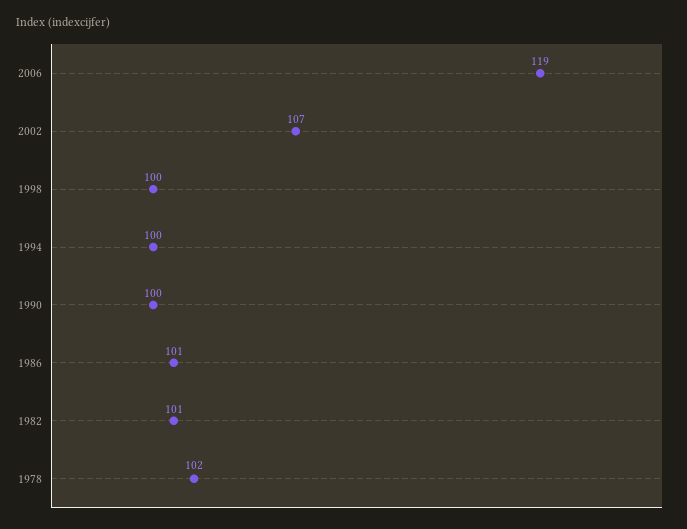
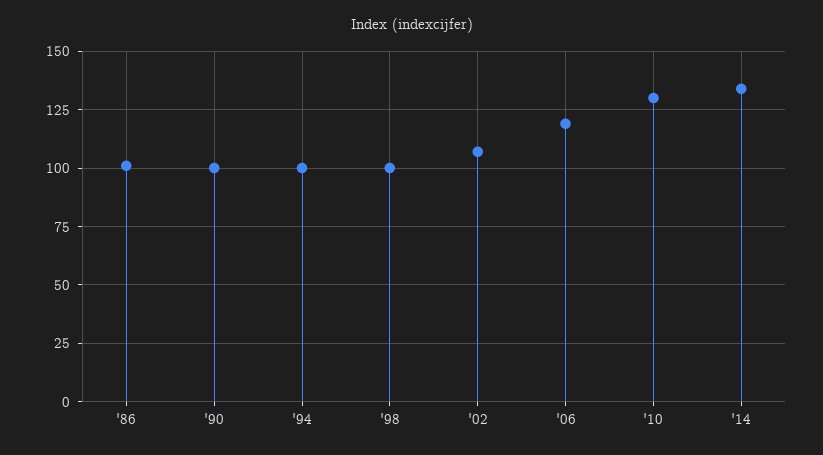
1982: 101 -> none
1978: 102 -> none
'10: none -> 130
'14: none -> 135

